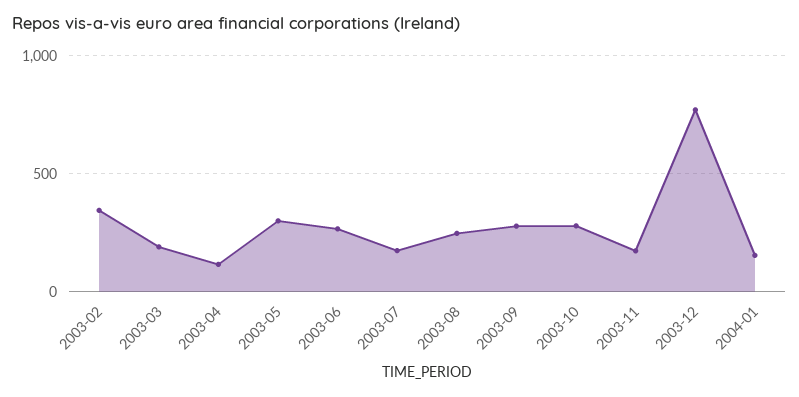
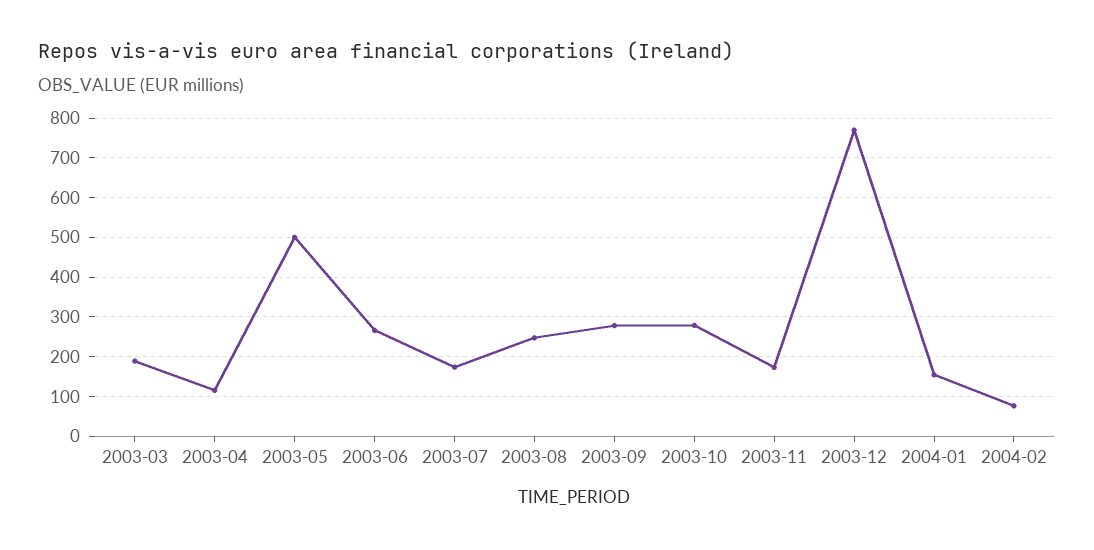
2003-02: 350 -> none
2003-05: 300 -> 500
2004-02: none -> 80

